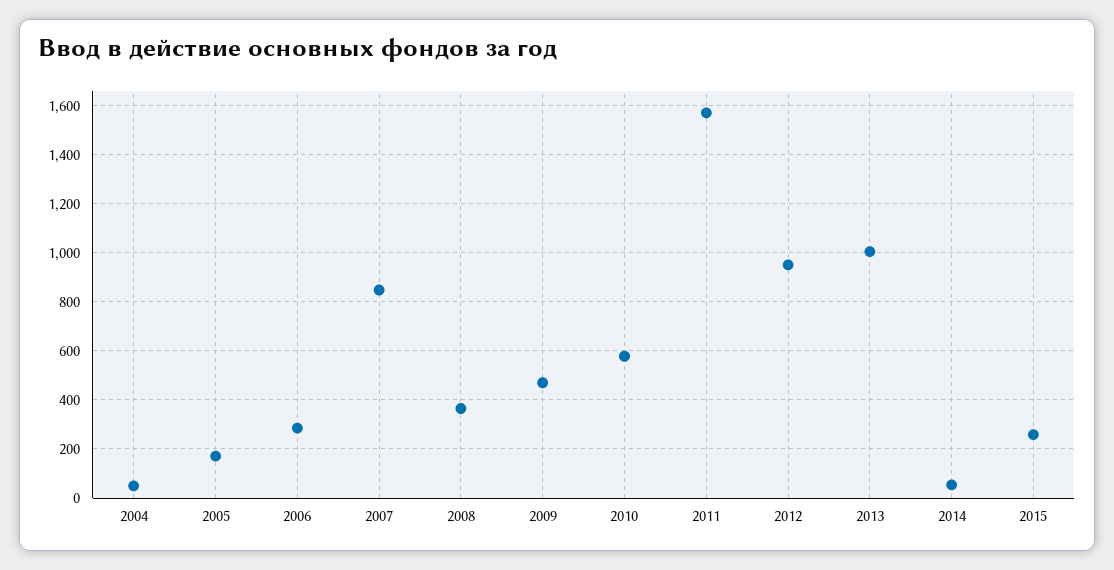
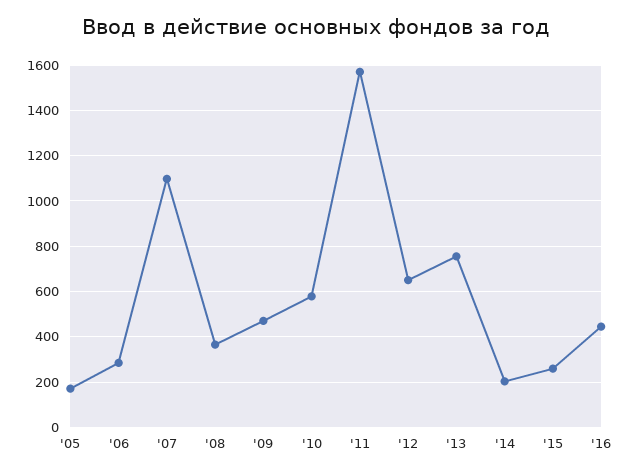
2004: 50 -> none
2007: 850 -> 1100
2012: 950 -> 650
2013: 1000 -> 750
2014: 50 -> 200
'16: none -> 450

